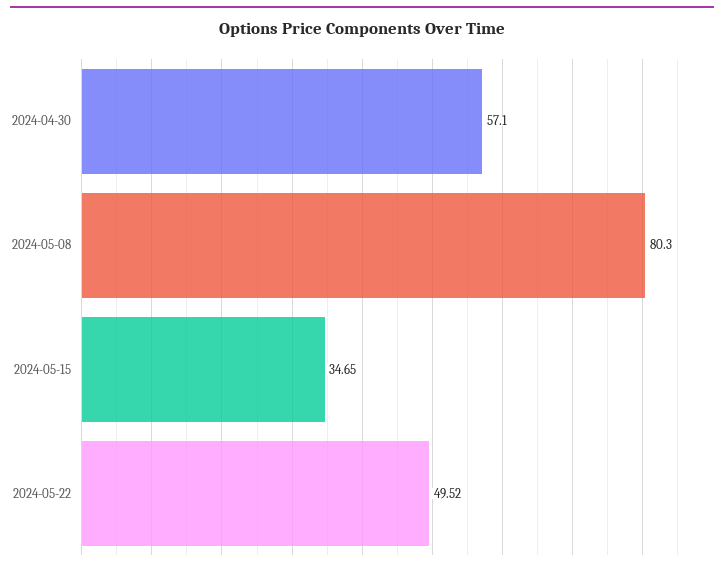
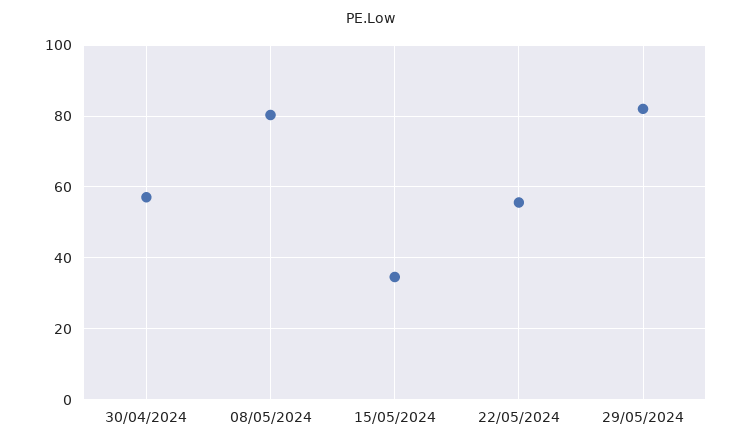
2024-05-22: 49.52 -> 56
29/05/2024: none -> 82

